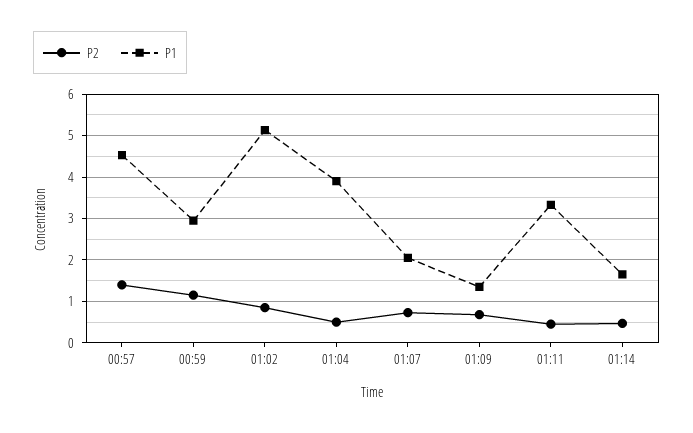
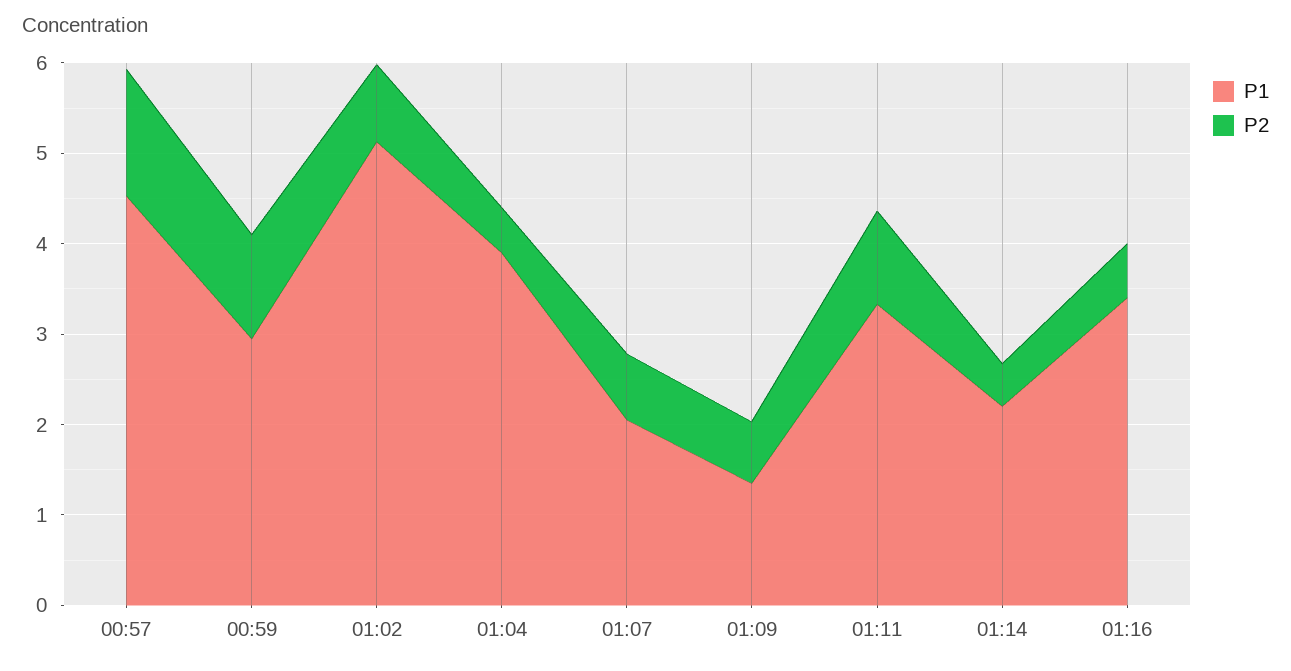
P2, 01:11: 0.4 -> 1
P1, 01:14: 1.6 -> 2.2
P1, 01:16: none -> 3.4
P2, 01:16: none -> 0.6

